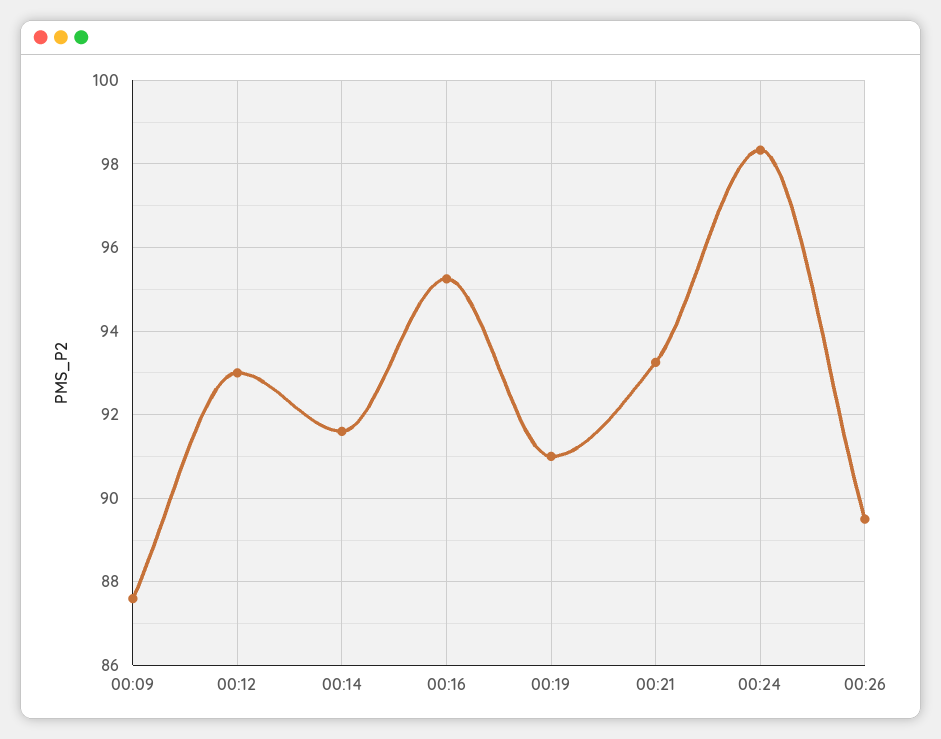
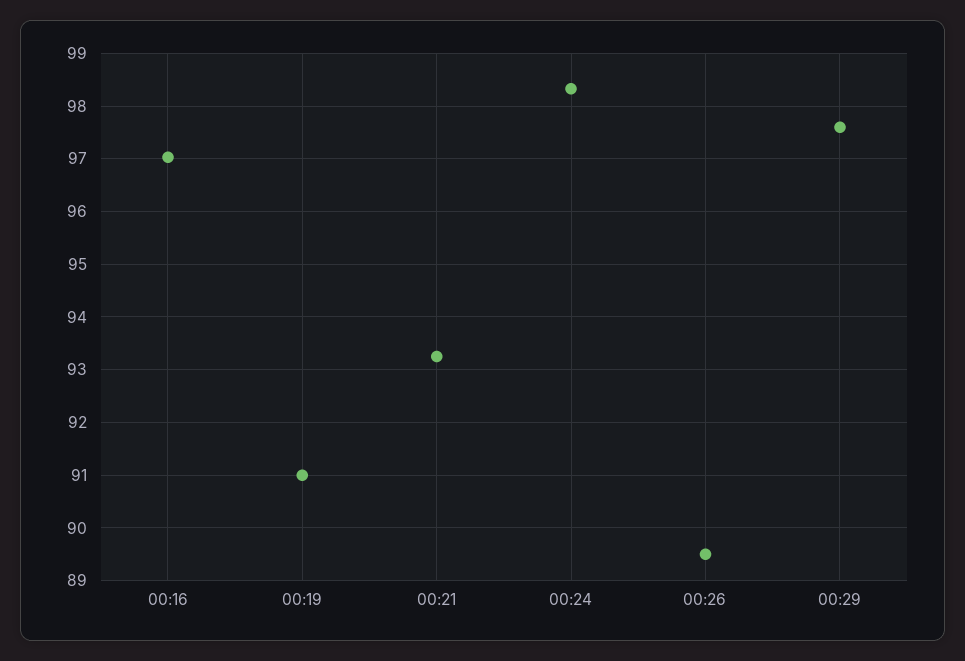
00:09: 87.6 -> none
00:12: 93 -> none
00:14: 91.6 -> none
00:16: 95.2 -> 97
00:29: none -> 97.6

